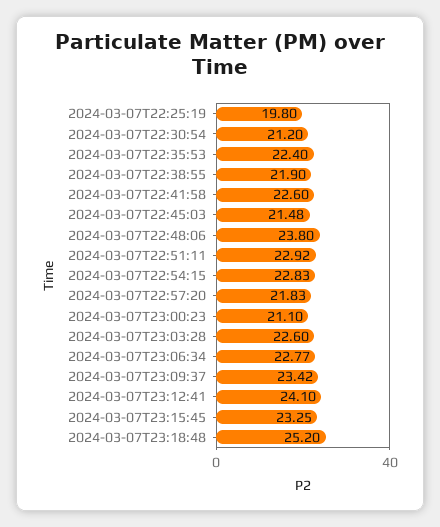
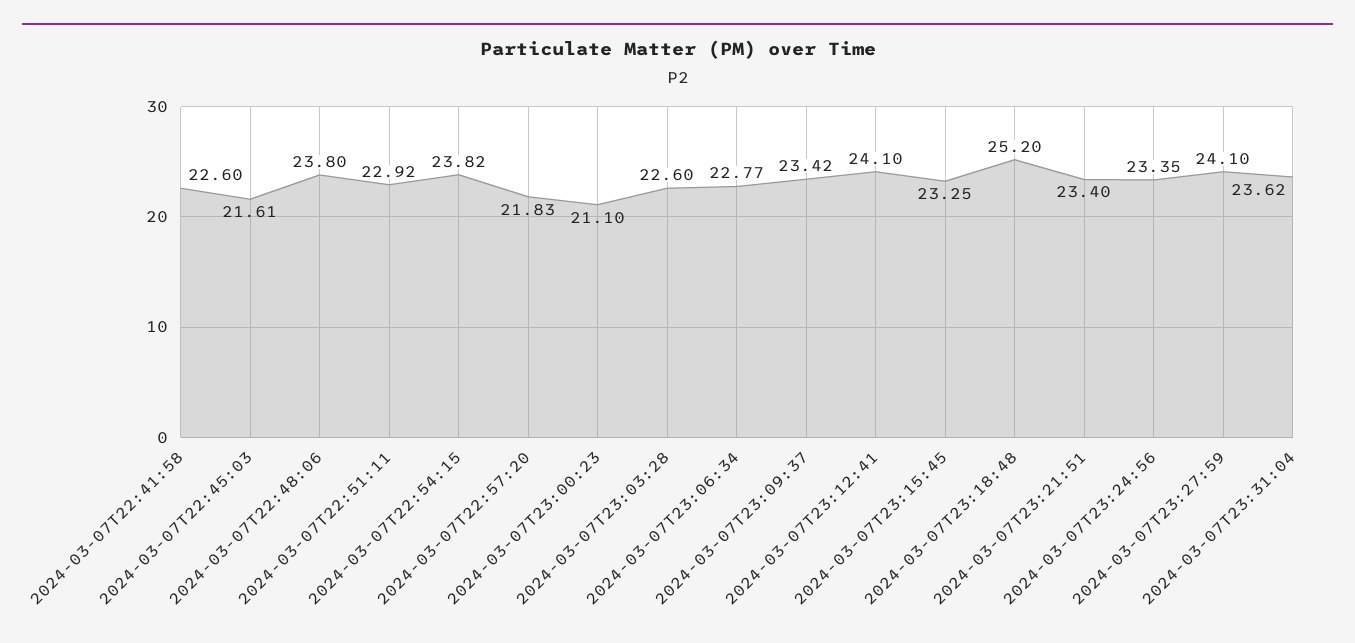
2024-03-07T22:25:19: 19.8 -> none
2024-03-07T22:30:54: 21.2 -> none
2024-03-07T22:35:53: 22.4 -> none
2024-03-07T22:38:55: 21.9 -> none
2024-03-07T22:45:03: 21.48 -> 21.61
2024-03-07T22:54:15: 22.83 -> 23.82
2024-03-07T23:21:51: none -> 23.4
2024-03-07T23:24:56: none -> 23.35
2024-03-07T23:27:59: none -> 24.1
2024-03-07T23:31:04: none -> 23.62

